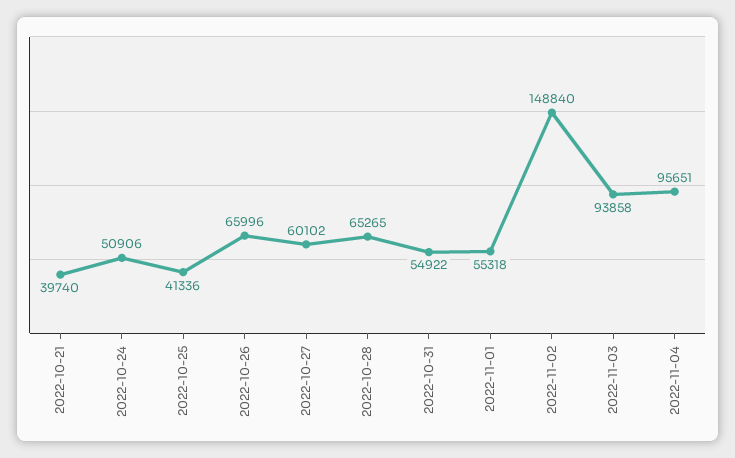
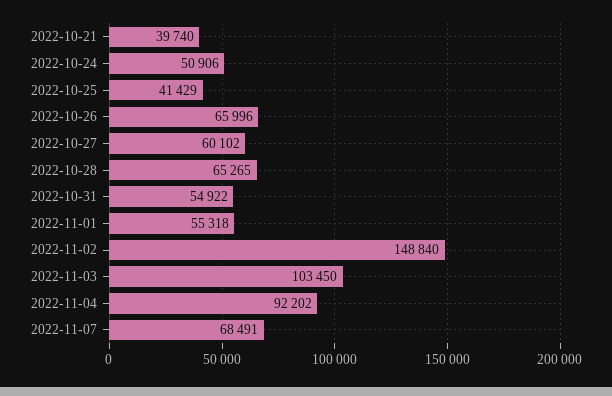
2022-10-25: 41336 -> 41429
2022-11-03: 93858 -> 103450
2022-11-04: 95651 -> 92202
2022-11-07: none -> 68491

